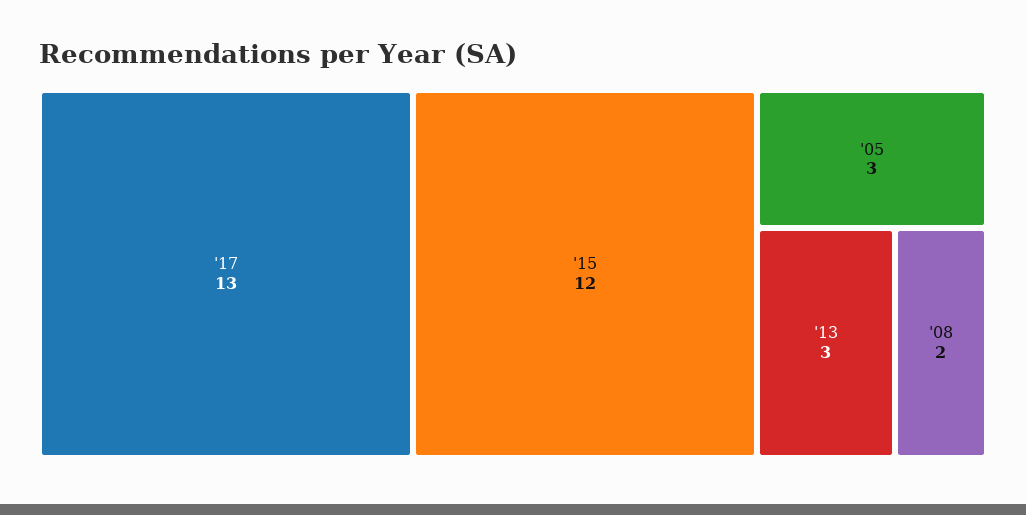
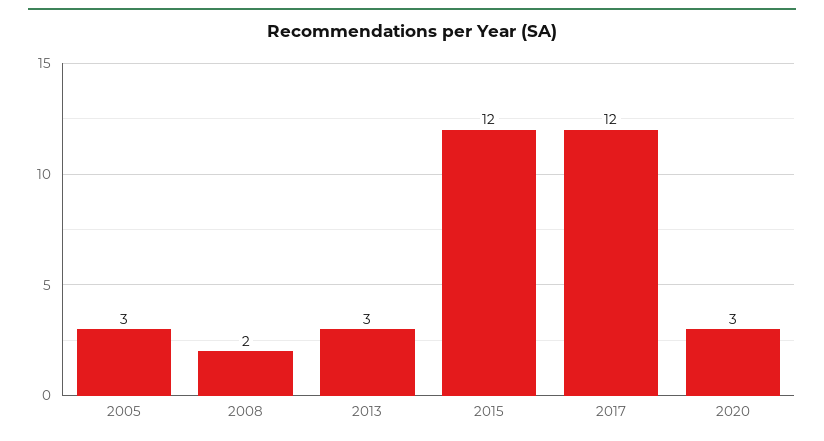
'17: 13 -> 12
2020: none -> 3

